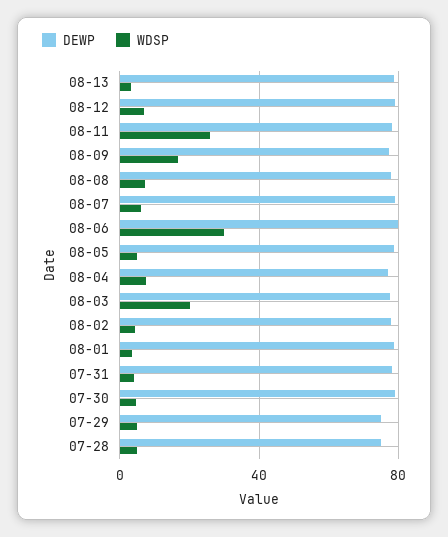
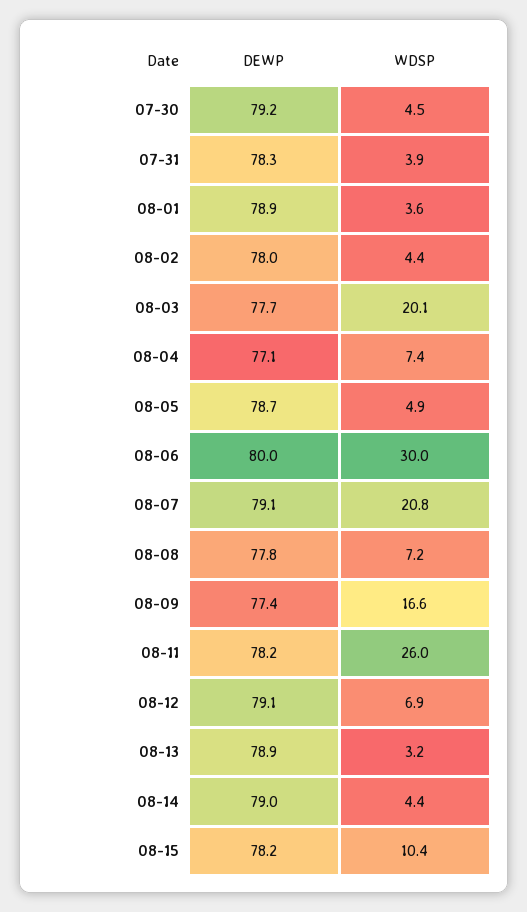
WDSP, 08-07: 5 -> 20.8
DEWP, 07-29: 75 -> none
WDSP, 07-29: 5 -> none
DEWP, 07-28: 75 -> none
WDSP, 07-28: 5 -> none
DEWP, 08-14: none -> 79
WDSP, 08-14: none -> 4.4
DEWP, 08-15: none -> 78.2
WDSP, 08-15: none -> 10.4

